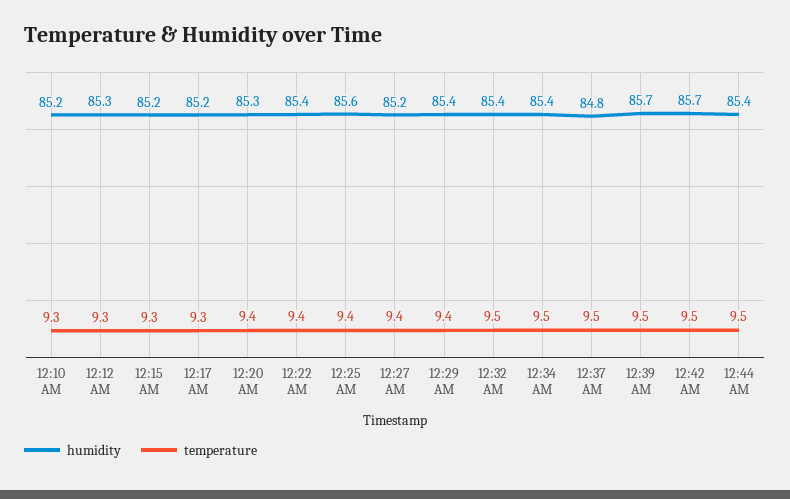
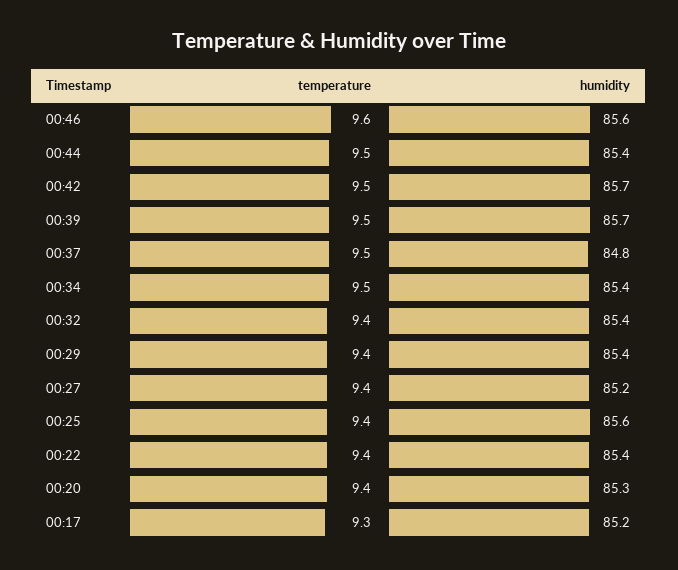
humidity, 12:10 AM: 85.2 -> none
temperature, 12:10 AM: 9.3 -> none
humidity, 12:12 AM: 85.3 -> none
temperature, 12:12 AM: 9.3 -> none
humidity, 12:15 AM: 85.2 -> none
temperature, 12:15 AM: 9.3 -> none
temperature, 12:32 AM: 9.5 -> 9.4
temperature, 00:46: none -> 9.6
humidity, 00:46: none -> 85.6

